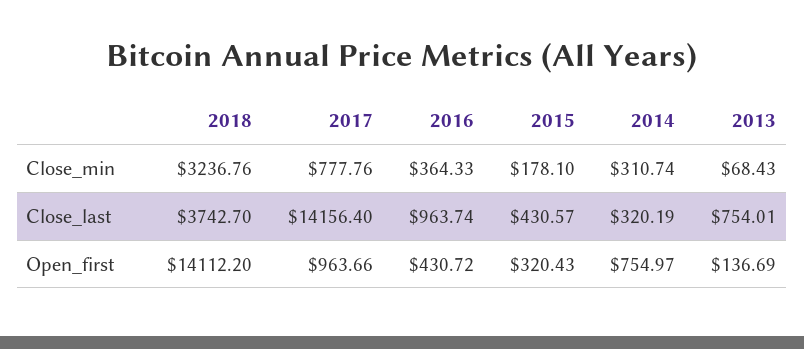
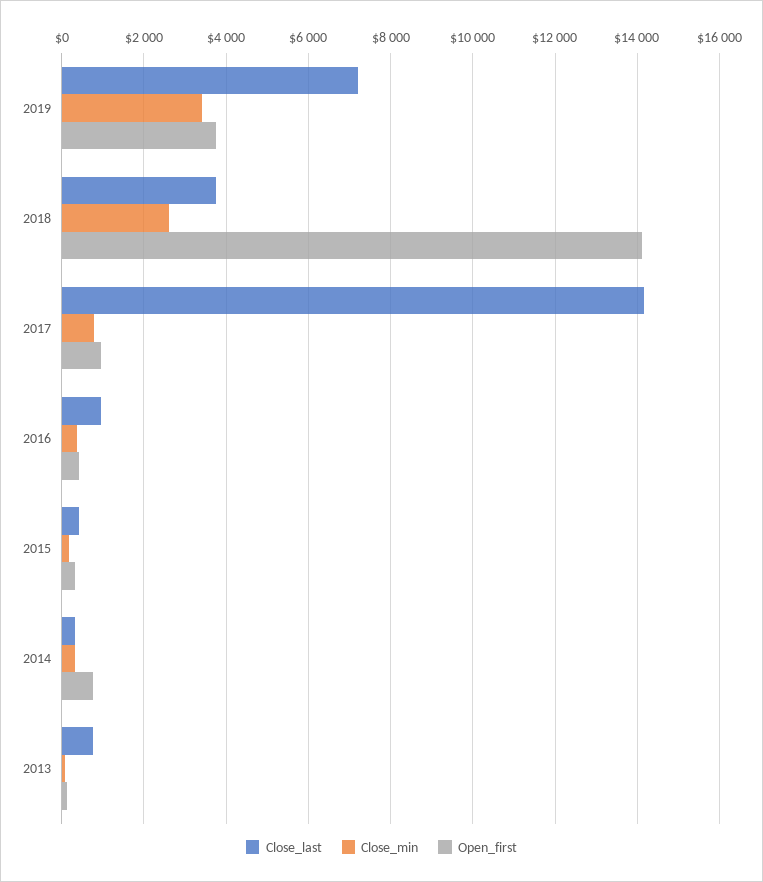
Close_min, 2018: 3236.76 -> 2600
Close_last, 2019: none -> 7200
Close_min, 2019: none -> 3400
Open_first, 2019: none -> 3800

